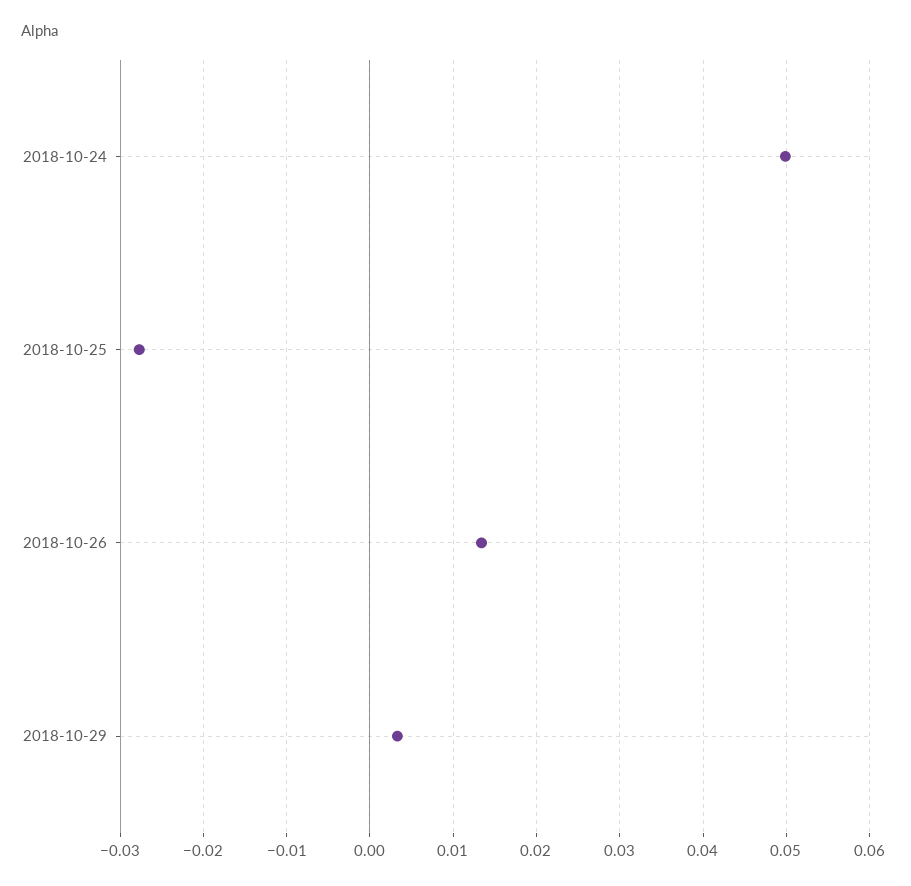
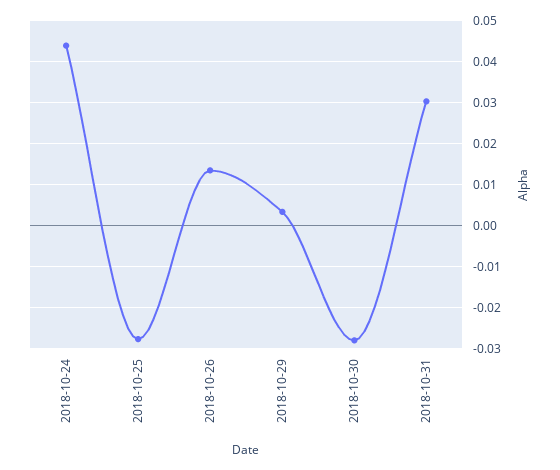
2018-10-24: 0.05 -> 0.044
2018-10-30: none -> -0.028
2018-10-31: none -> 0.03

